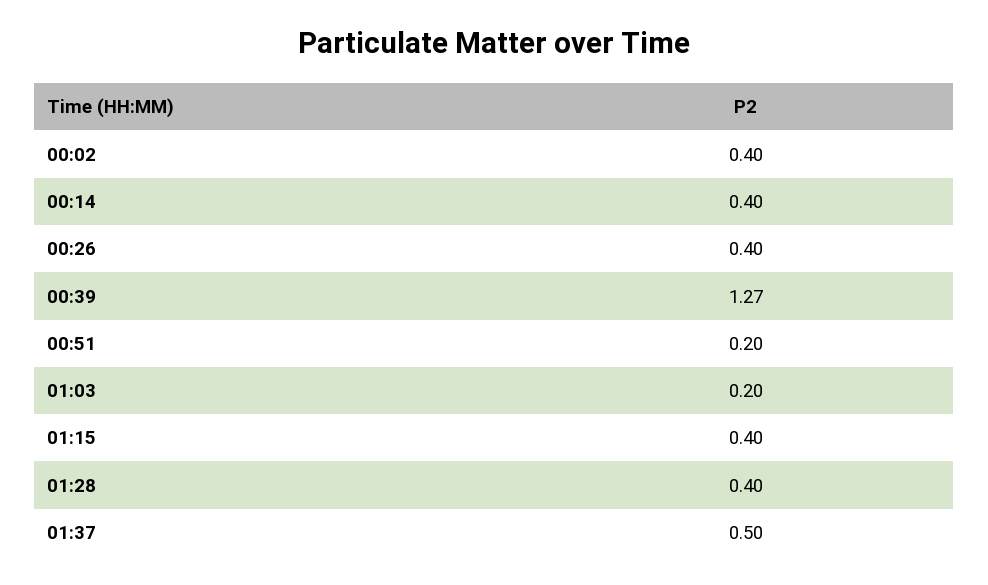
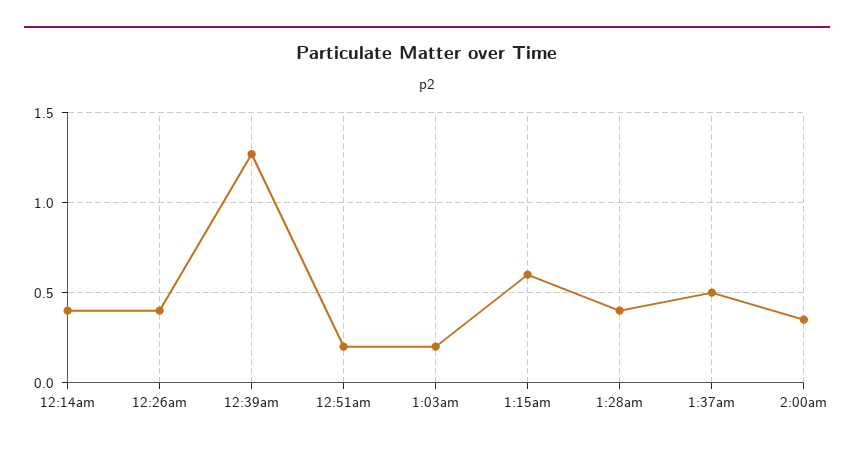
00:02: 0.4 -> none
01:15: 0.4 -> 0.6
2:00am: none -> 0.35

